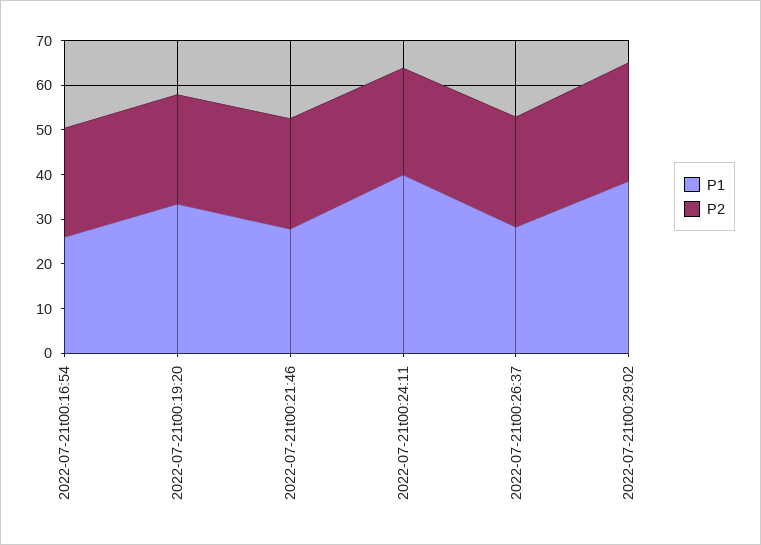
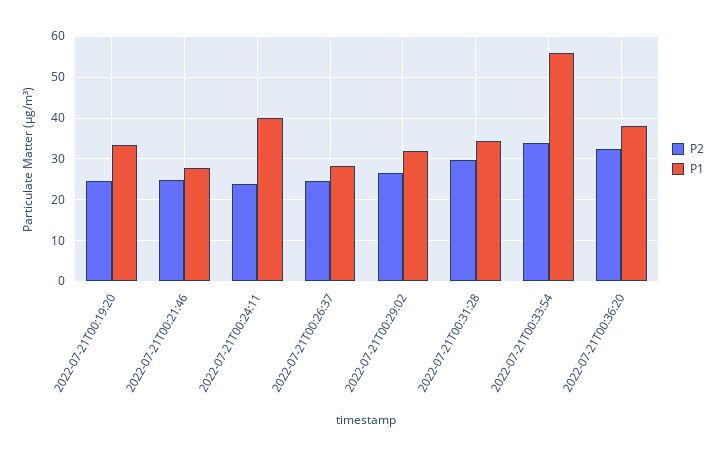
P1, 2022-07-21t00:16:54: 26 -> none
P2, 2022-07-21t00:16:54: 24 -> none
P1, 2022-07-21t00:29:02: 38 -> 32
P2, 2022-07-21T00:31:28: none -> 30
P1, 2022-07-21T00:31:28: none -> 34
P2, 2022-07-21T00:33:54: none -> 34
P1, 2022-07-21T00:33:54: none -> 56
P2, 2022-07-21T00:36:20: none -> 32
P1, 2022-07-21T00:36:20: none -> 38

